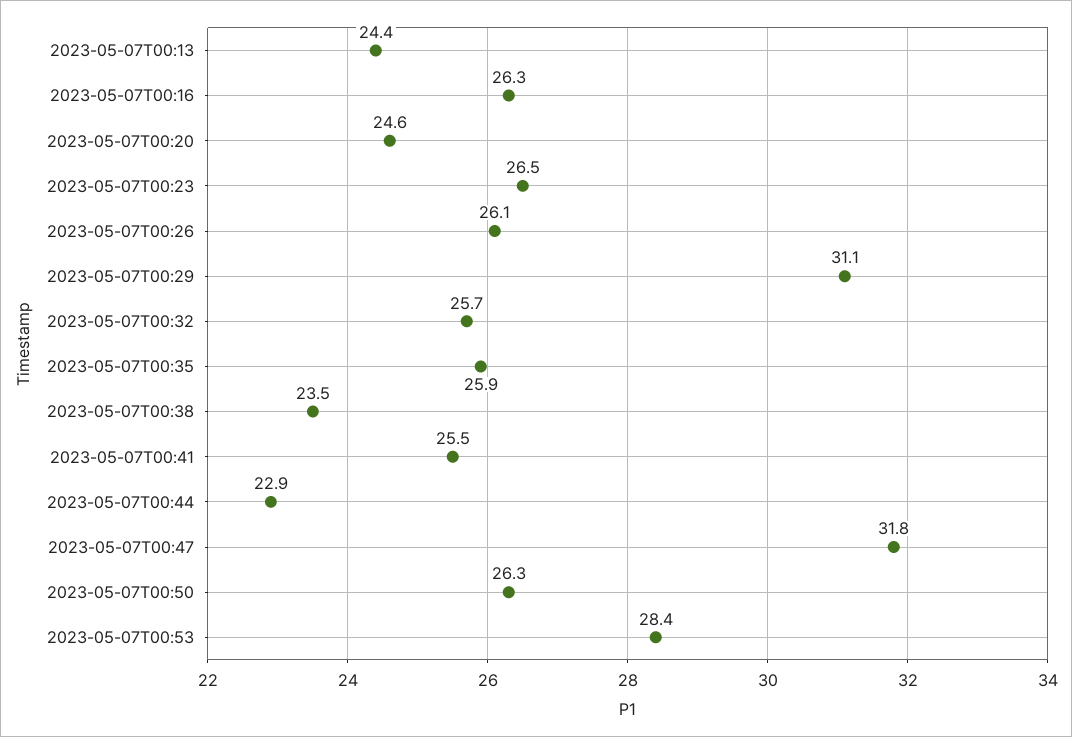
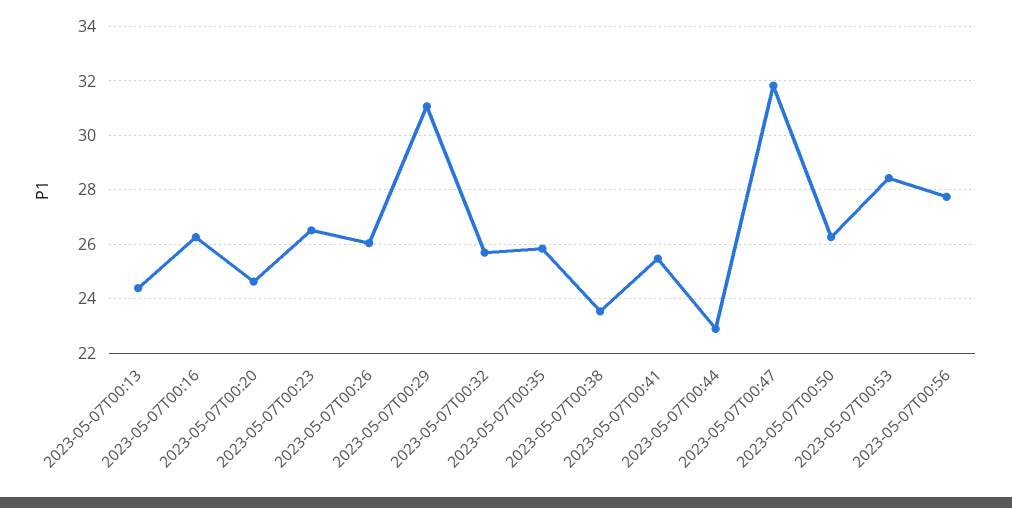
2023-05-07T00:56: none -> 27.75

